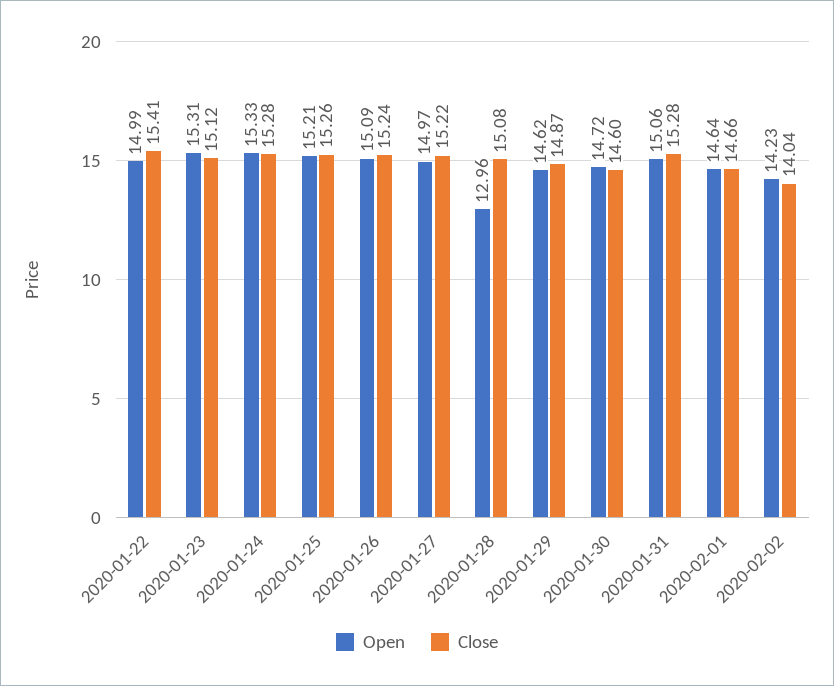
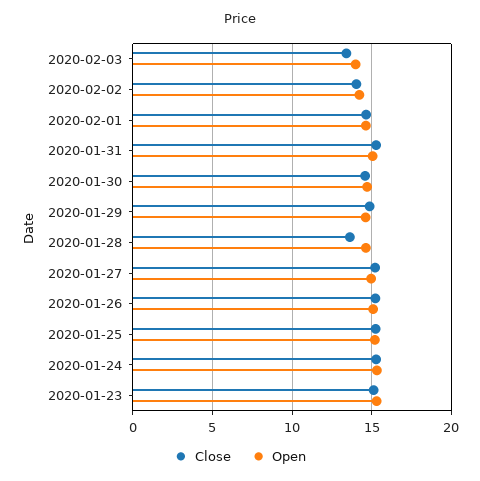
Open, 2020-01-22: 14.99 -> none
Close, 2020-01-22: 15.41 -> none
Open, 2020-01-28: 12.96 -> 14.5
Close, 2020-01-28: 15.08 -> 13.5
Close, 2020-02-03: none -> 13.5
Open, 2020-02-03: none -> 14

